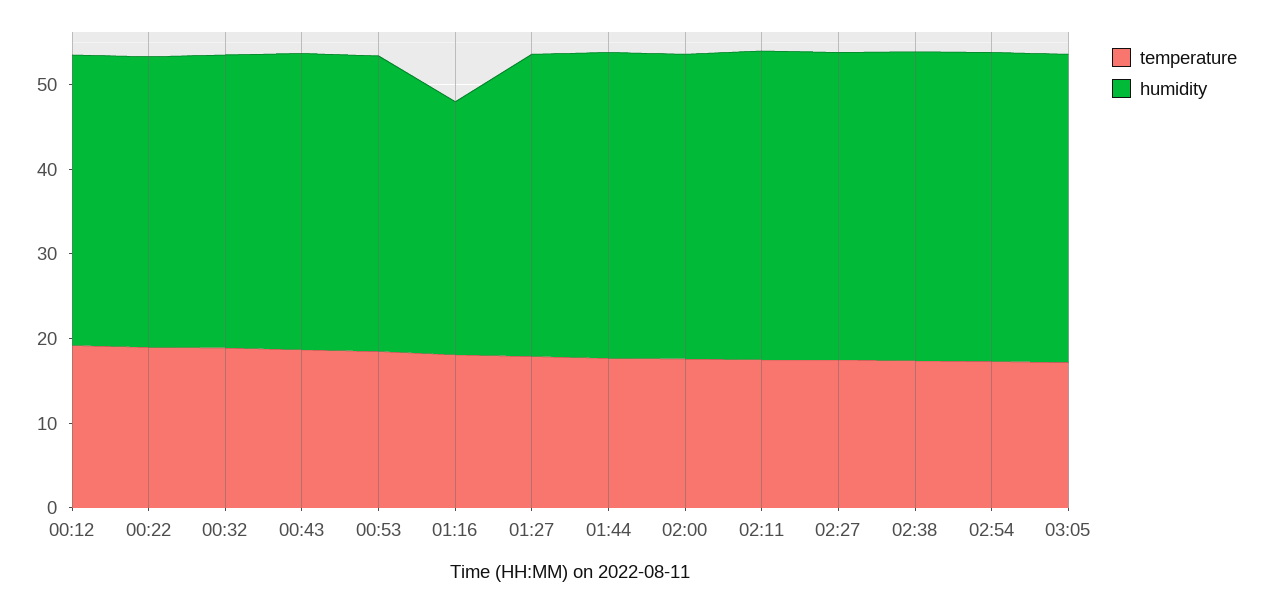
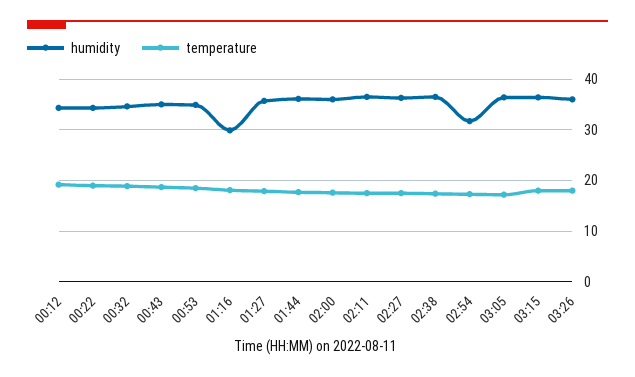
humidity, 02:54: 36 -> 32
humidity, 03:15: none -> 36
temperature, 03:15: none -> 18
humidity, 03:26: none -> 36
temperature, 03:26: none -> 18

